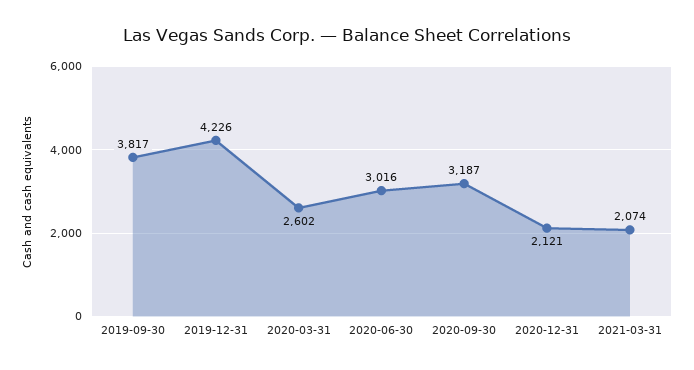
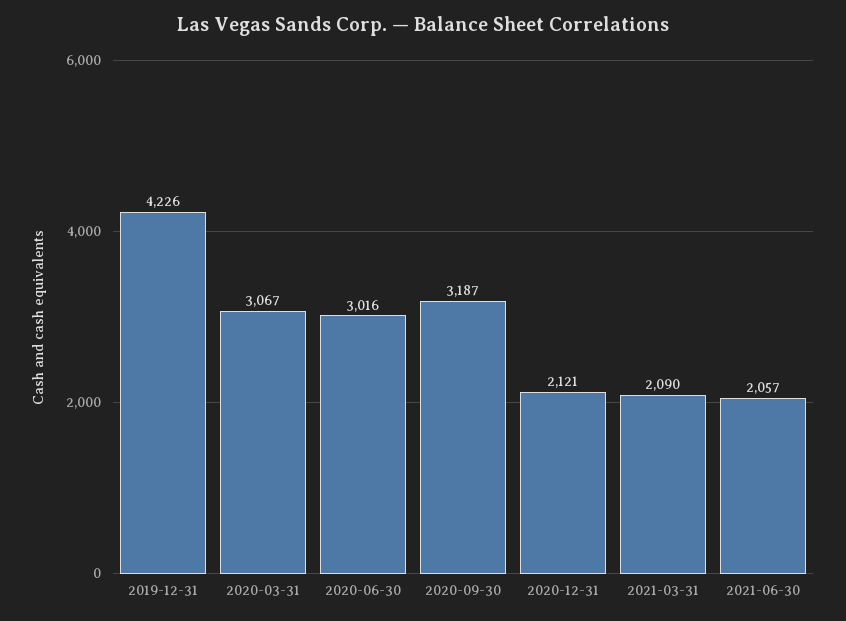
2019-09-30: 3817 -> none
2020-03-31: 2602 -> 3067
2021-03-31: 2074 -> 2090
2021-06-30: none -> 2057

